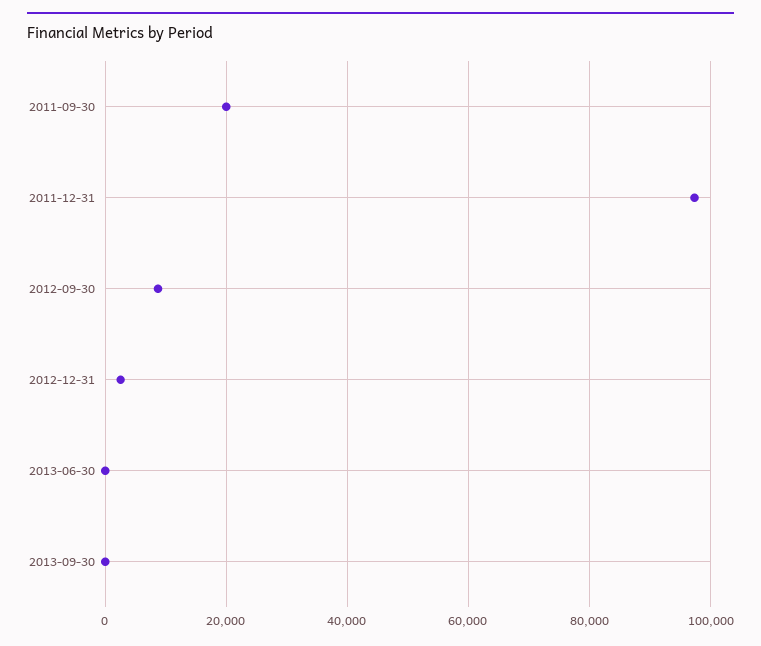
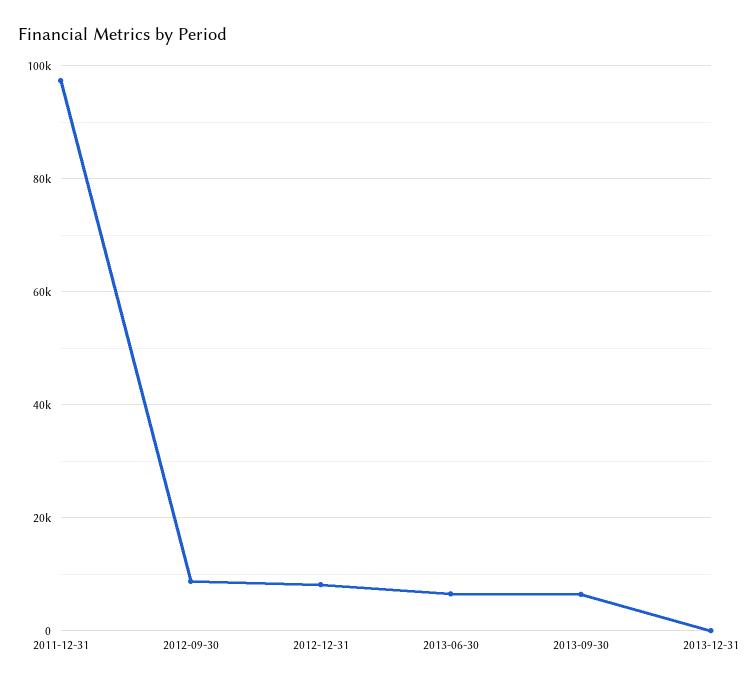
2011-09-30: 20000 -> none
2012-12-31: 2000 -> 8000
2013-06-30: 0 -> 6000
2013-09-30: 0 -> 6000
2013-12-31: none -> 0

